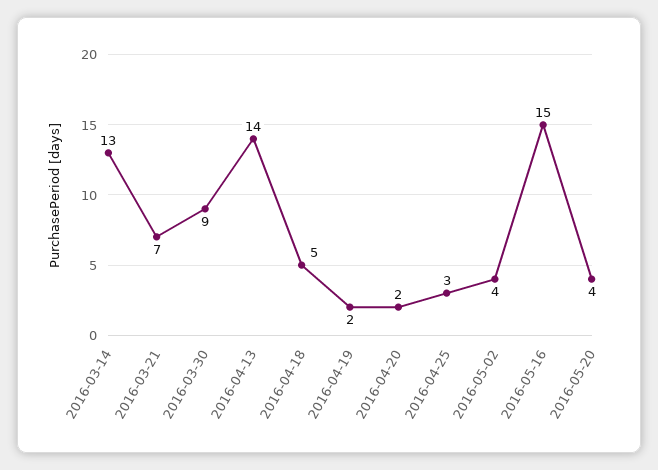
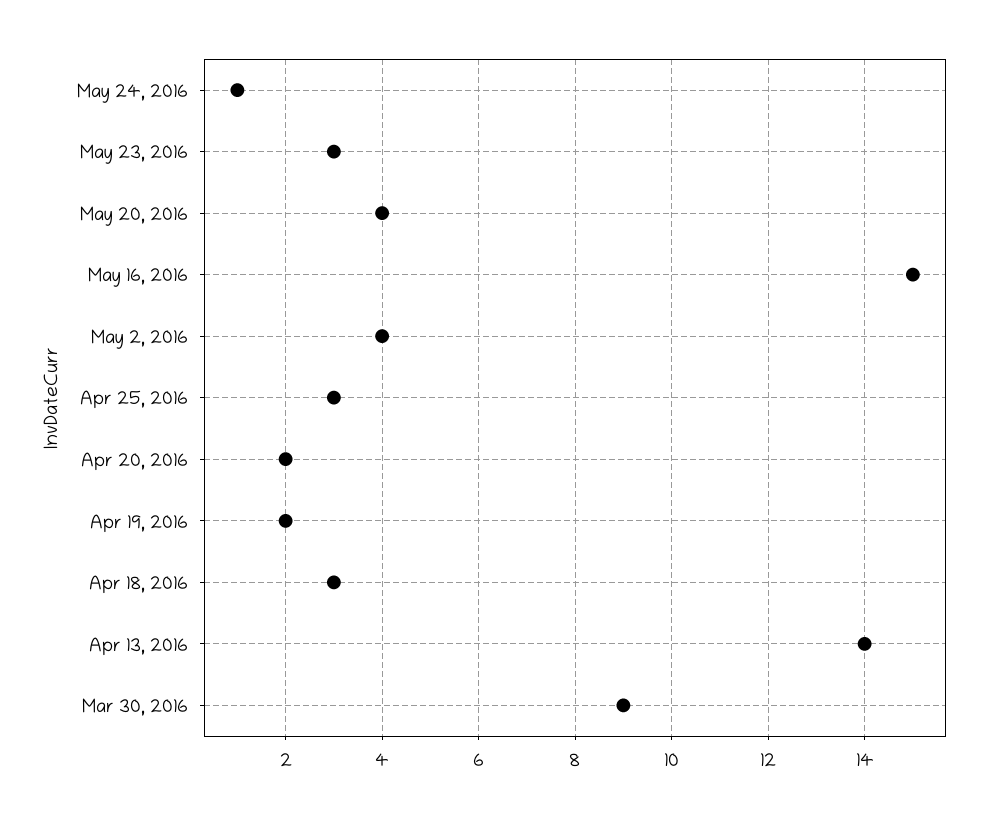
2016-03-14: 13 -> none
2016-03-21: 7 -> none
2016-04-18: 5 -> 3
May 24, 2016: none -> 1
May 23, 2016: none -> 3

